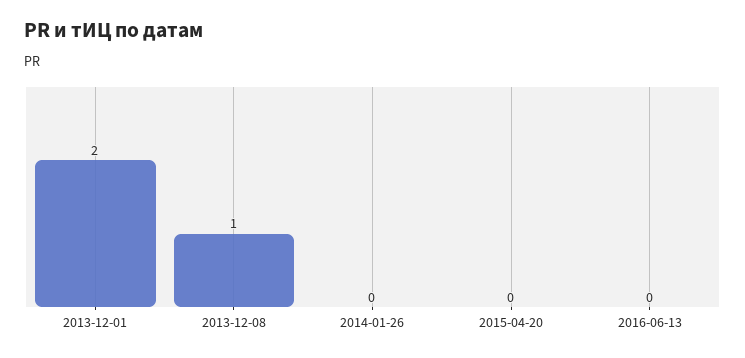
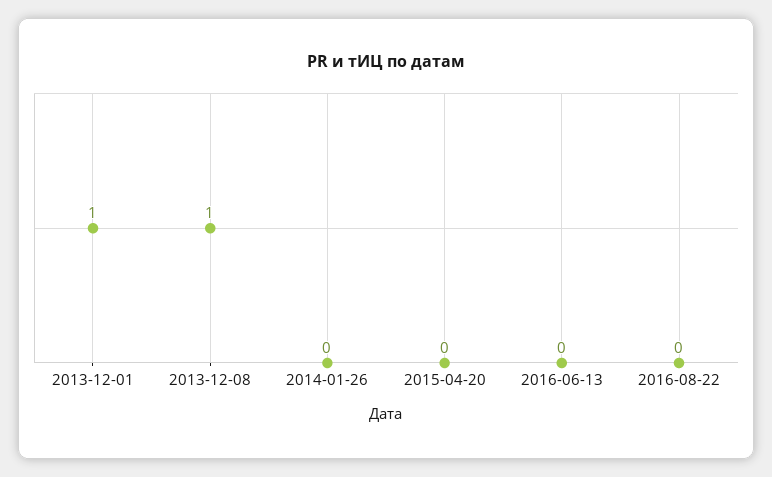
2013-12-01: 2 -> 1
2016-08-22: none -> 0

